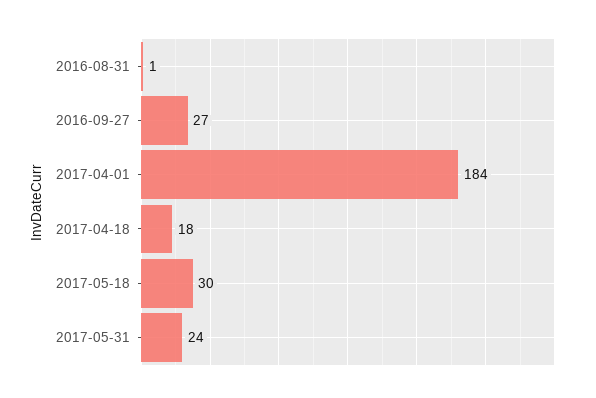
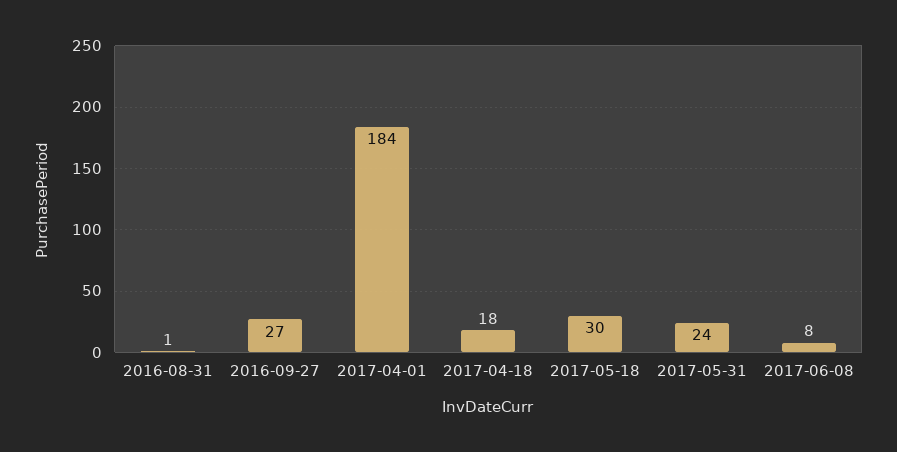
2017-06-08: none -> 8

